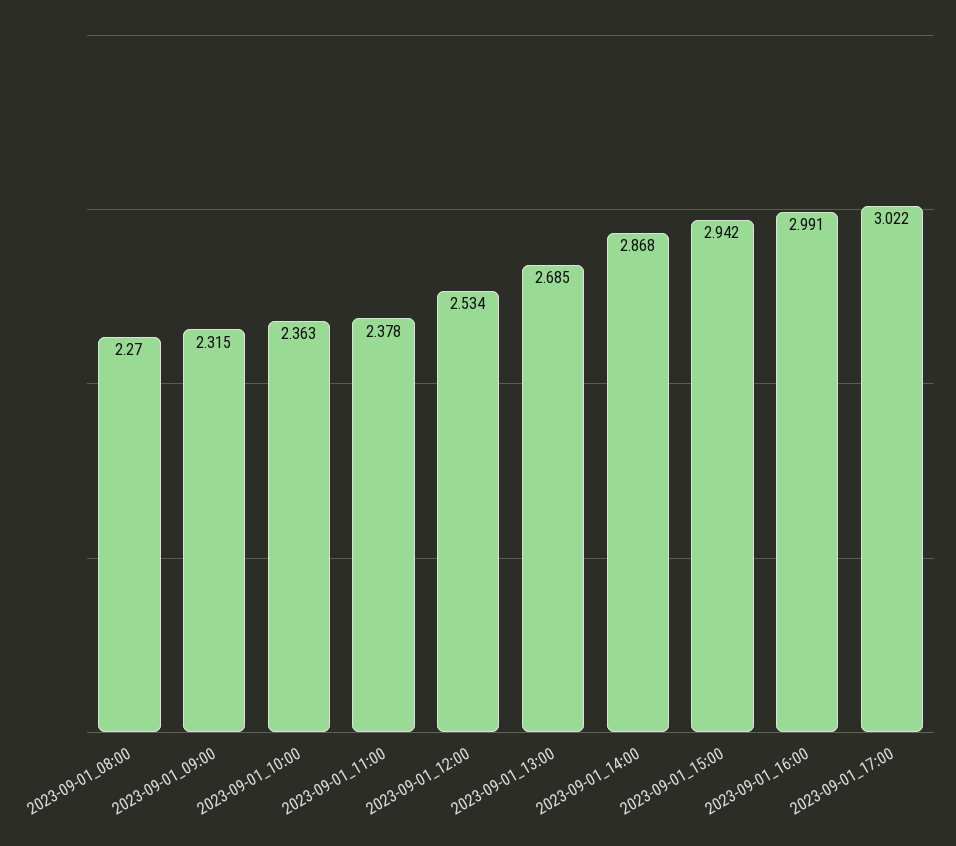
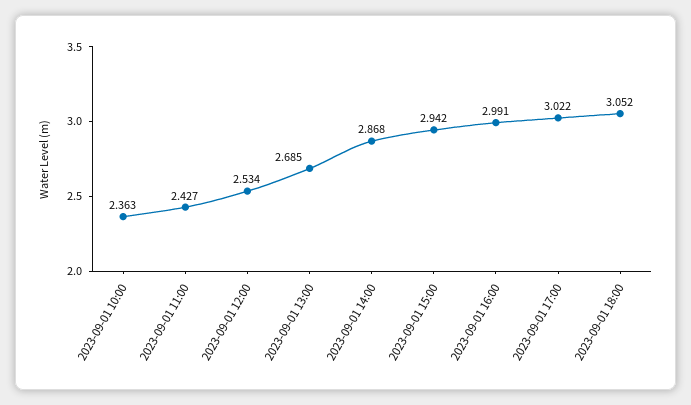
2023-09-01_08:00: 2.27 -> none
2023-09-01_09:00: 2.315 -> none
2023-09-01_11:00: 2.378 -> 2.427
2023-09-01 18:00: none -> 3.052

